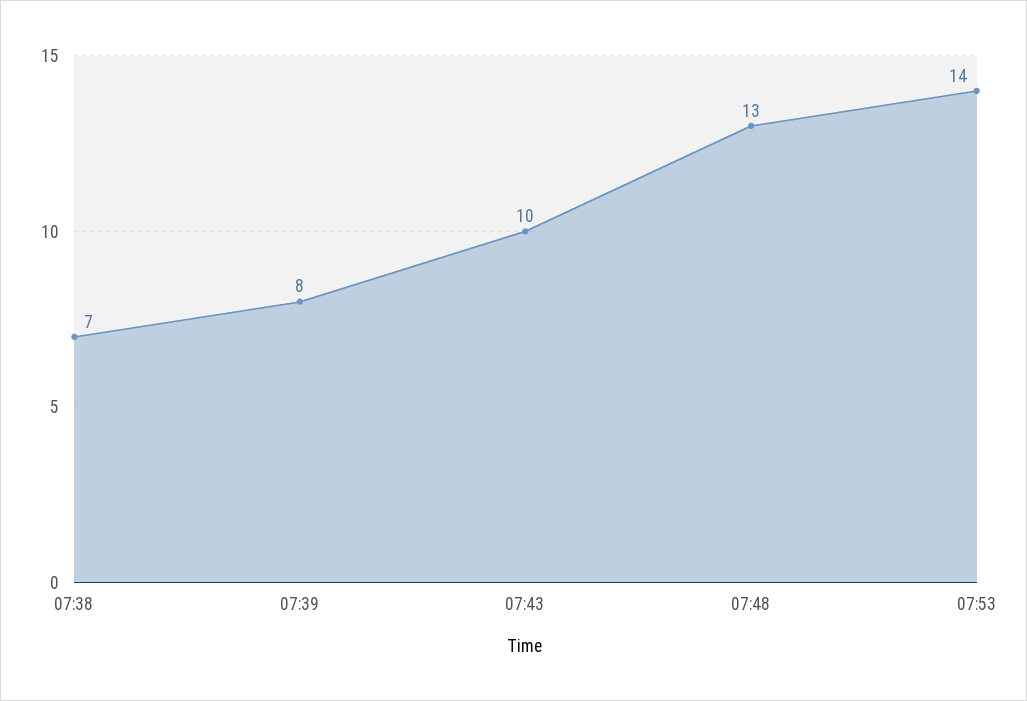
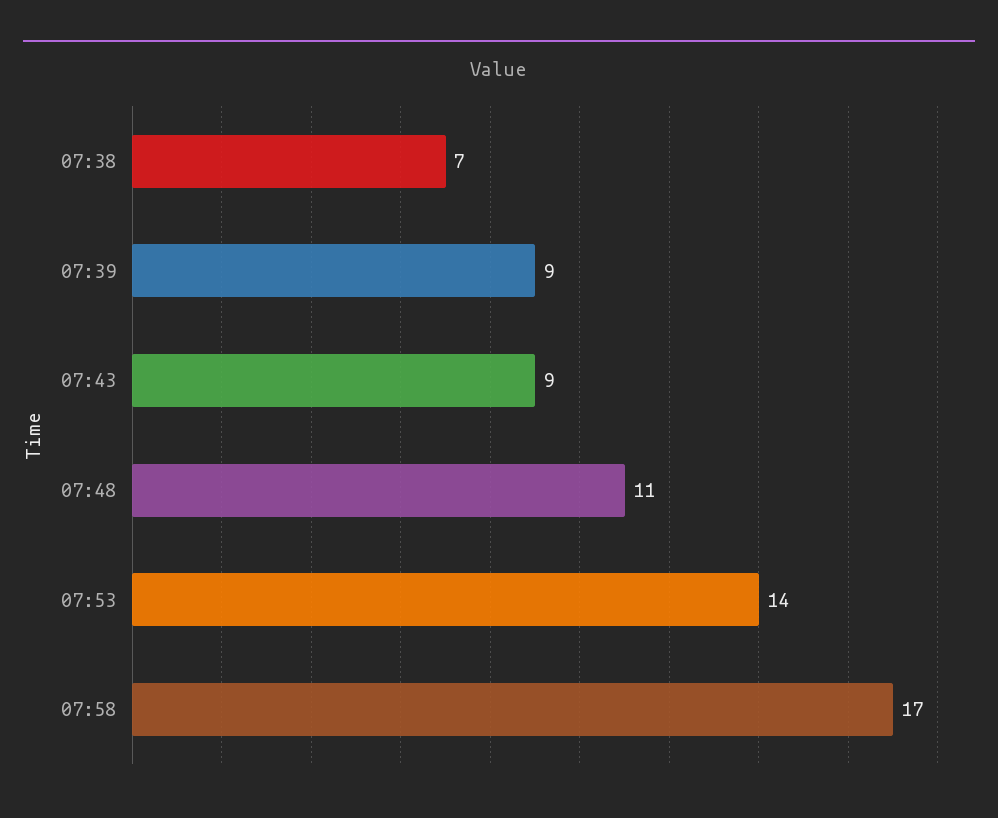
07:39: 8 -> 9
07:43: 10 -> 9
07:48: 13 -> 11
07:58: none -> 17

